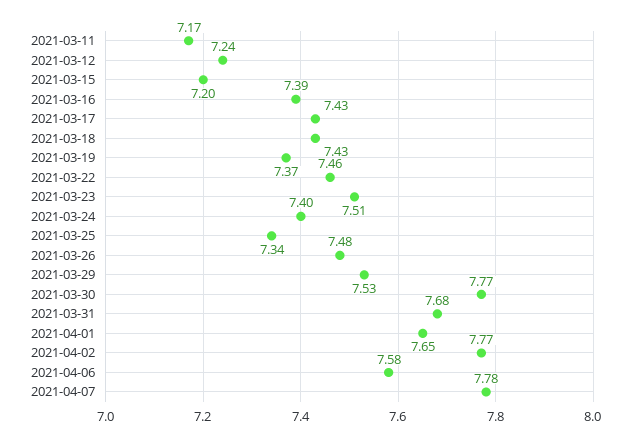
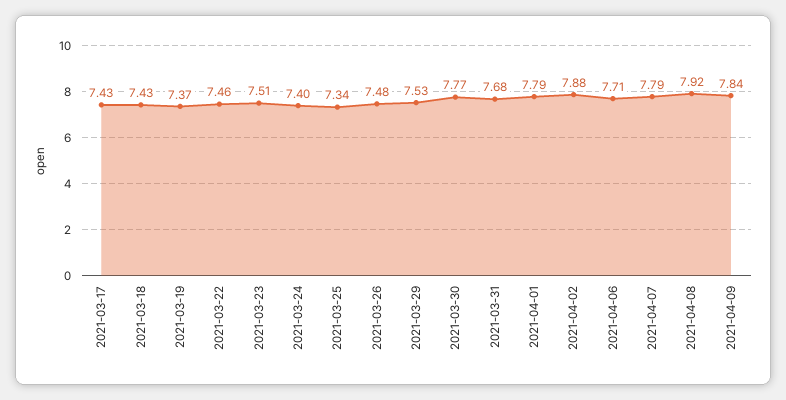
2021-03-11: 7.17 -> none
2021-03-12: 7.24 -> none
2021-03-15: 7.2 -> none
2021-03-16: 7.39 -> none
2021-04-01: 7.65 -> 7.79
2021-04-02: 7.77 -> 7.88
2021-04-06: 7.58 -> 7.71
2021-04-07: 7.78 -> 7.79
2021-04-08: none -> 7.92
2021-04-09: none -> 7.84

